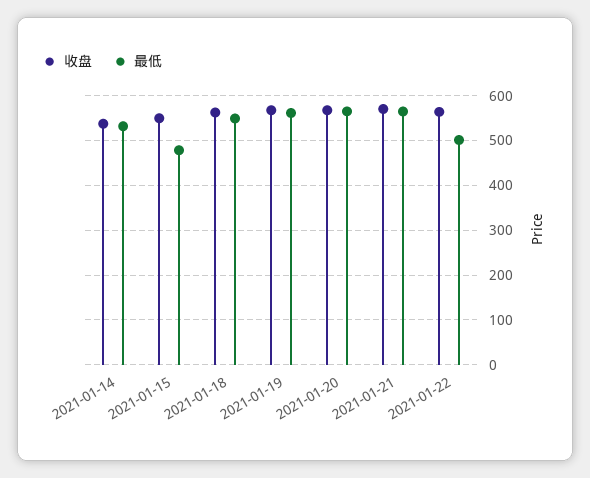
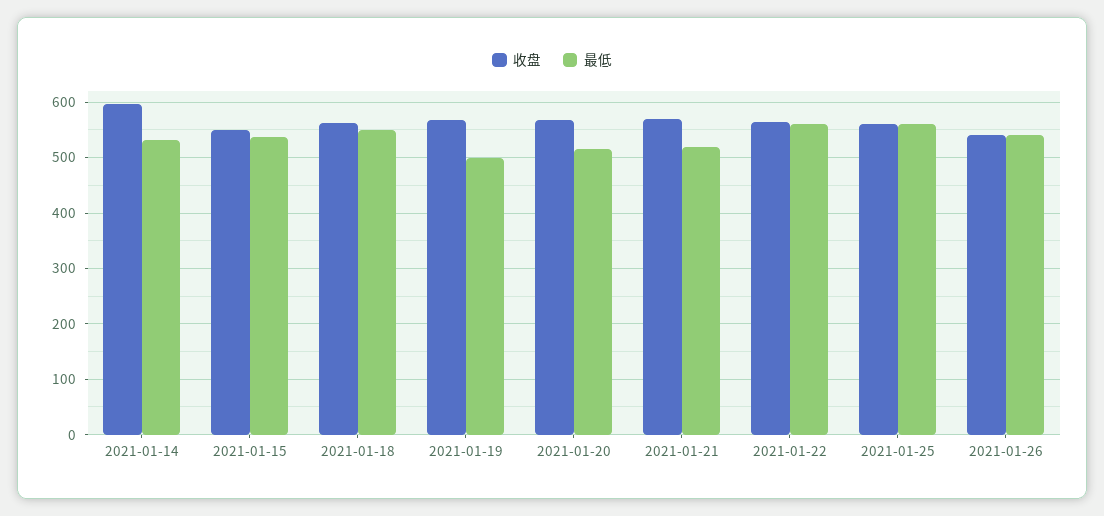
收盘, 2021-01-14: 540 -> 600
最低, 2021-01-15: 480 -> 540
最低, 2021-01-19: 560 -> 500
最低, 2021-01-20: 560 -> 520
最低, 2021-01-21: 560 -> 520
最低, 2021-01-22: 500 -> 560
收盘, 2021-01-25: none -> 560
最低, 2021-01-25: none -> 560
收盘, 2021-01-26: none -> 540
最低, 2021-01-26: none -> 540

